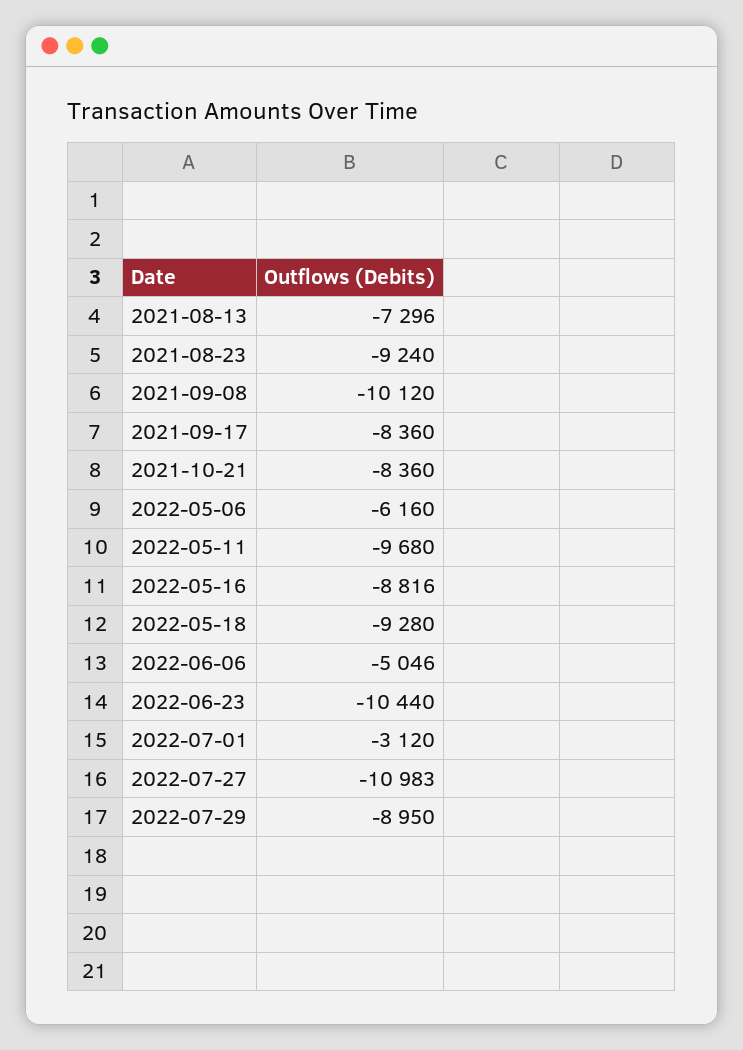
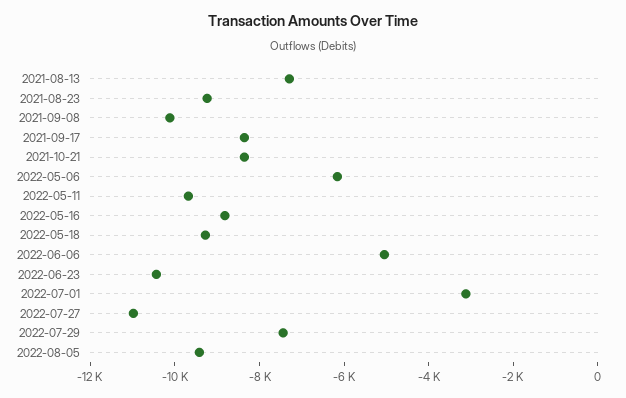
2022-07-29: -8950 -> -7500
2022-08-05: none -> -9500

